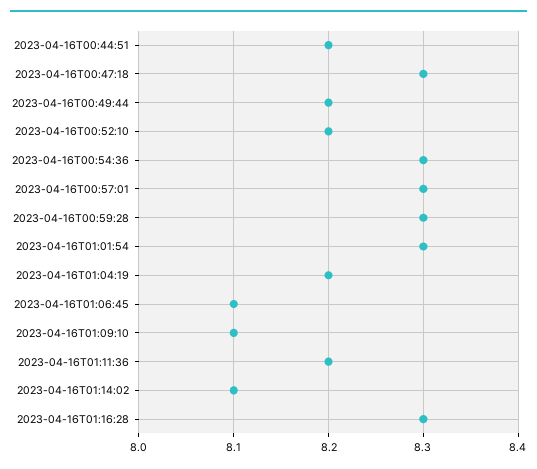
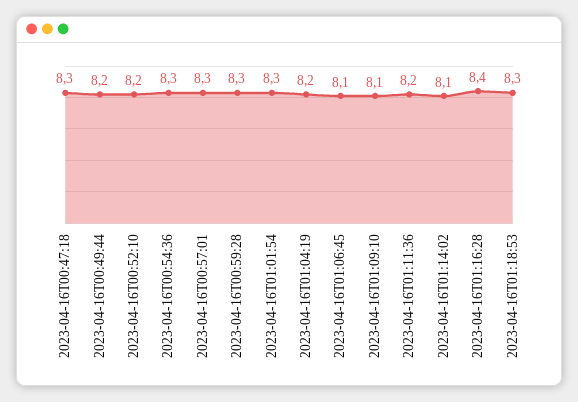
2023-04-16T00:44:51: 8.2 -> none
2023-04-16T01:16:28: 8.3 -> 8.4
2023-04-16T01:18:53: none -> 8.3

